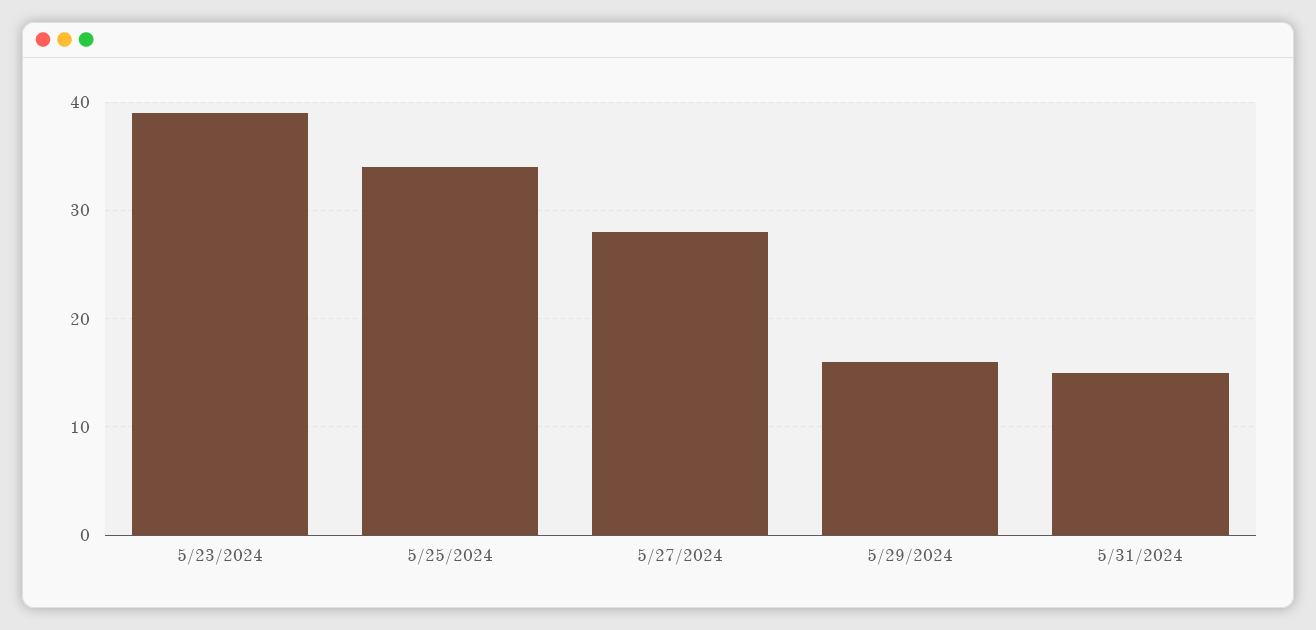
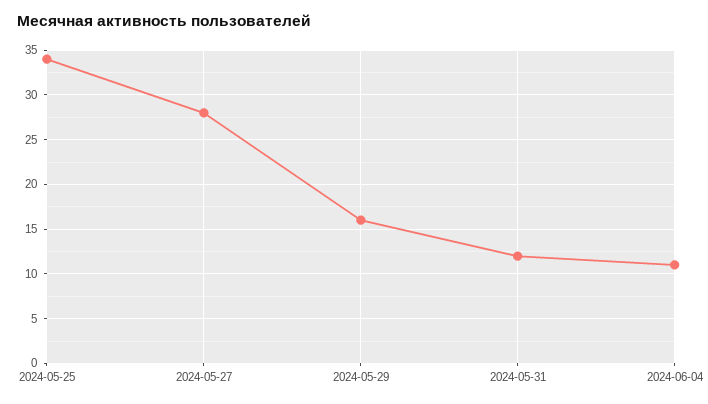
5/23/2024: 39 -> none
5/31/2024: 15 -> 12
2024-06-04: none -> 11

